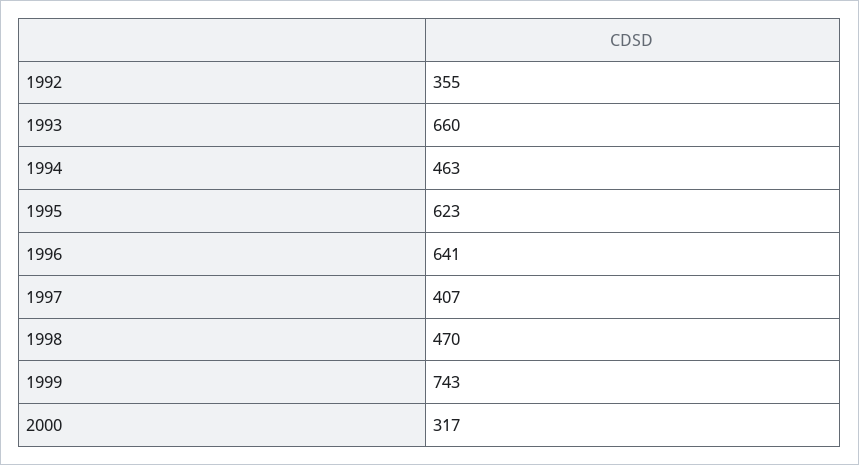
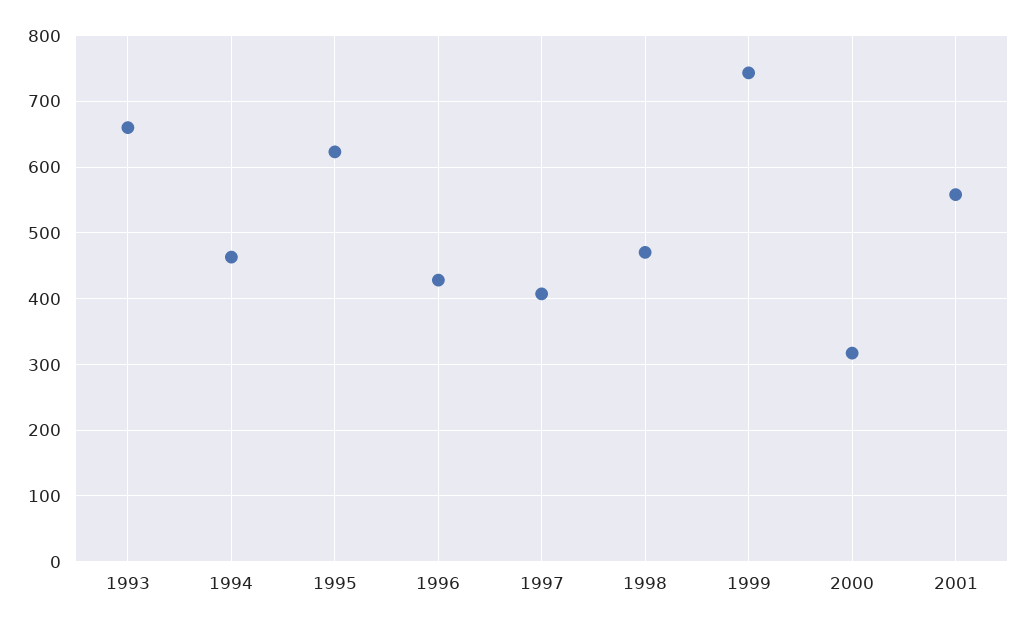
1992: 355 -> none
1996: 641 -> 430
2001: none -> 560

